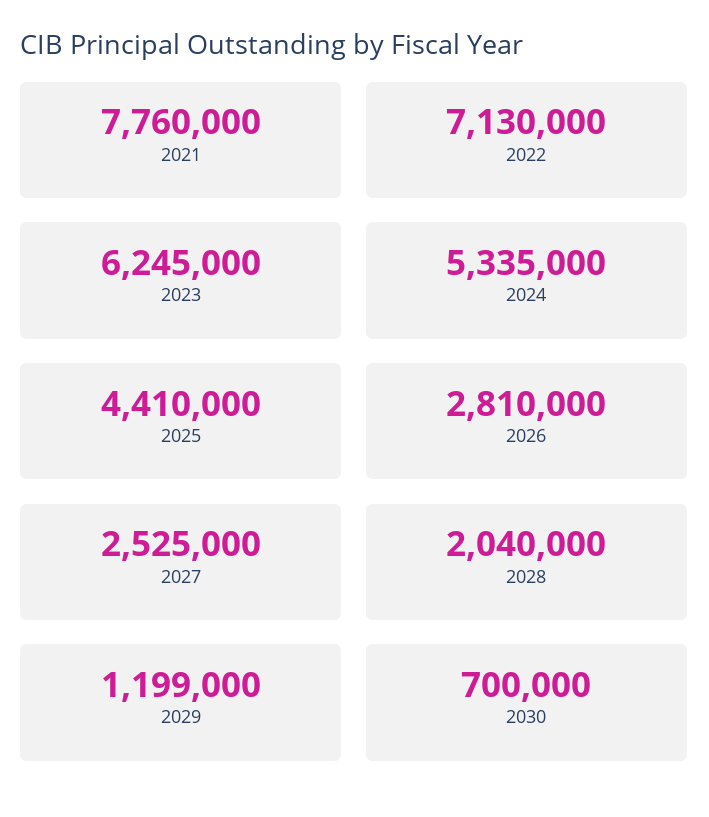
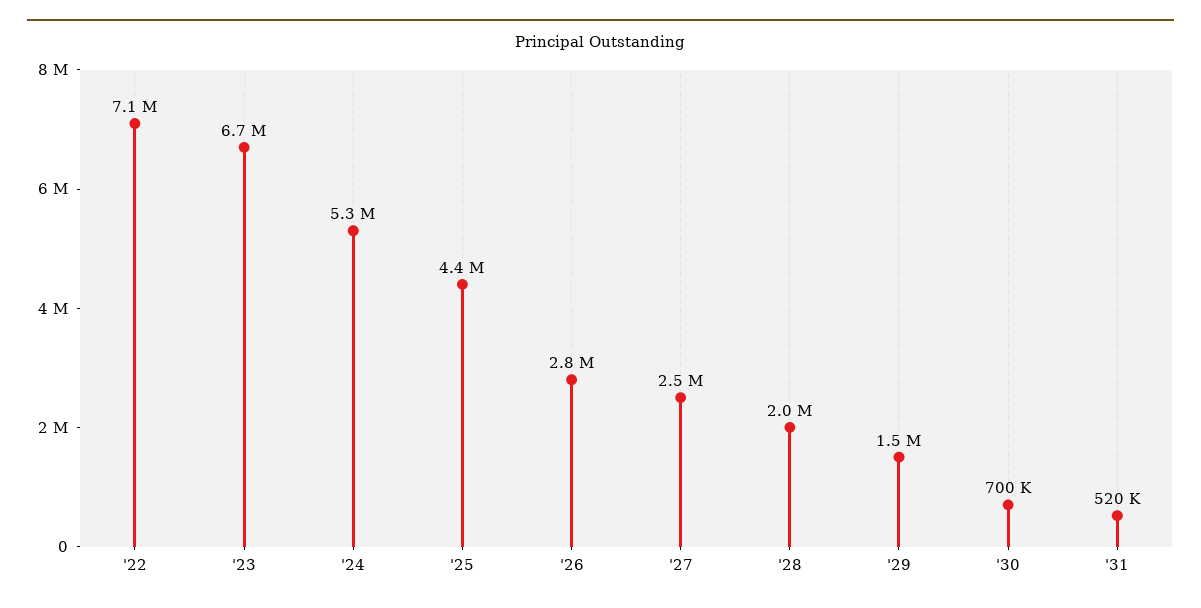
2021: 7760000 -> none
2023: 6245000 -> 6700000
2029: 1199000 -> 1500000
'31: none -> 520000

